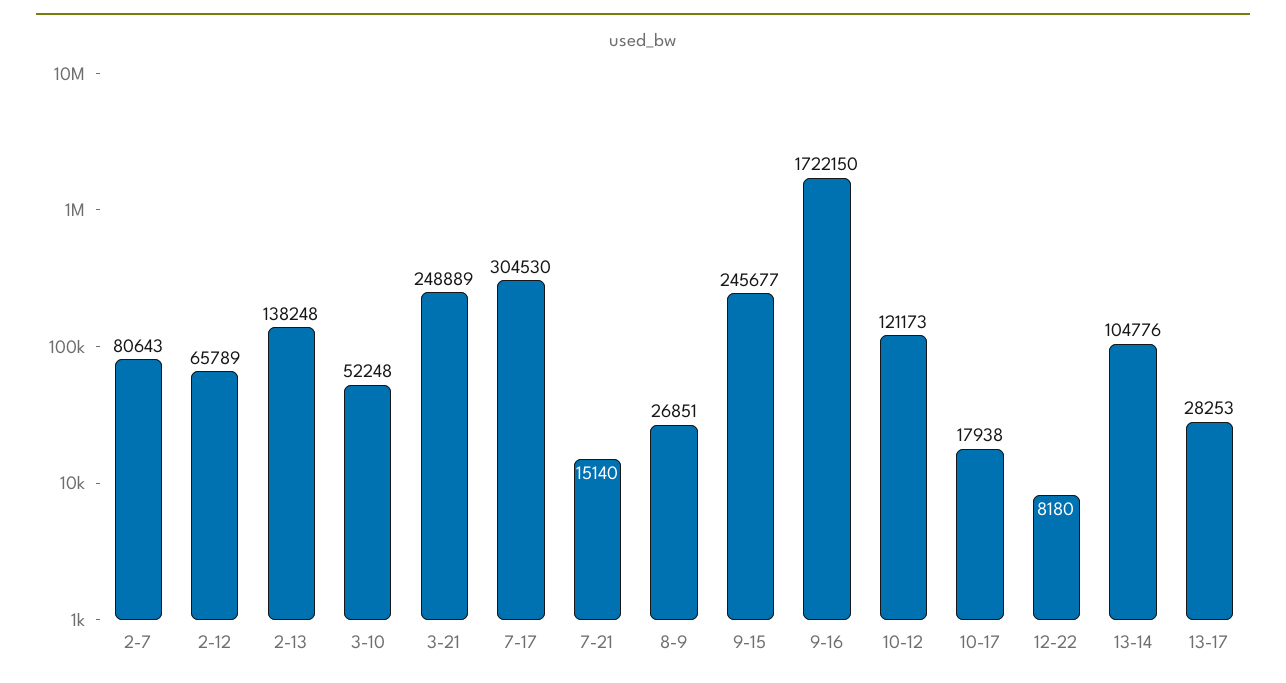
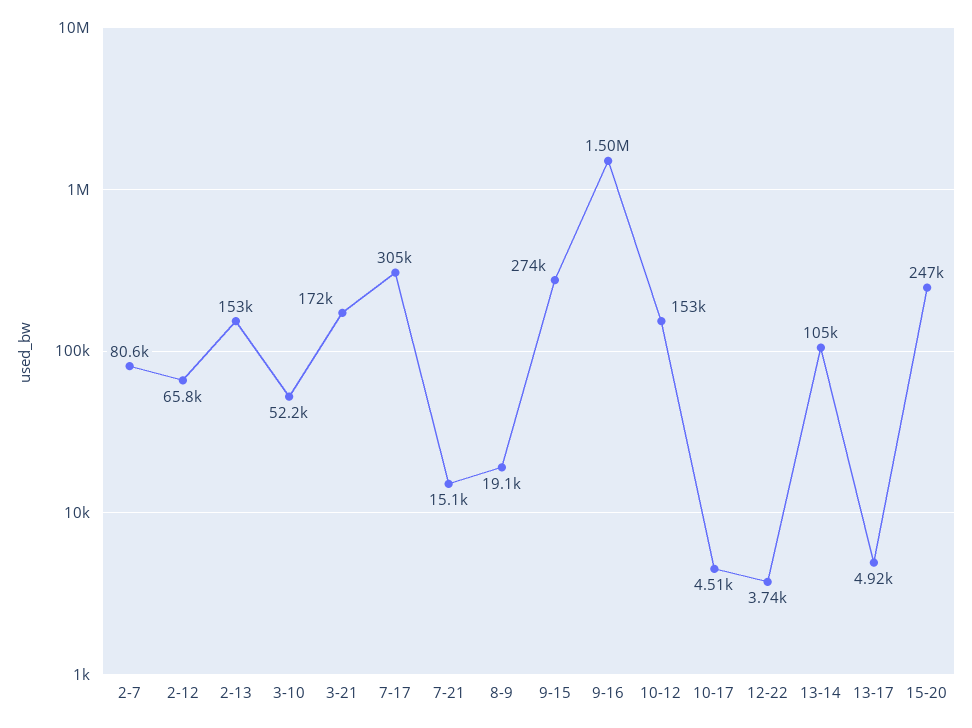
2-13: 138248 -> 153000
3-21: 248889 -> 172000
8-9: 26851 -> 19100
9-15: 245677 -> 274000
9-16: 1722150 -> 1500000
10-12: 121173 -> 153000
10-17: 17938 -> 4510
12-22: 8180 -> 3740
13-17: 28253 -> 4920
15-20: none -> 247000

